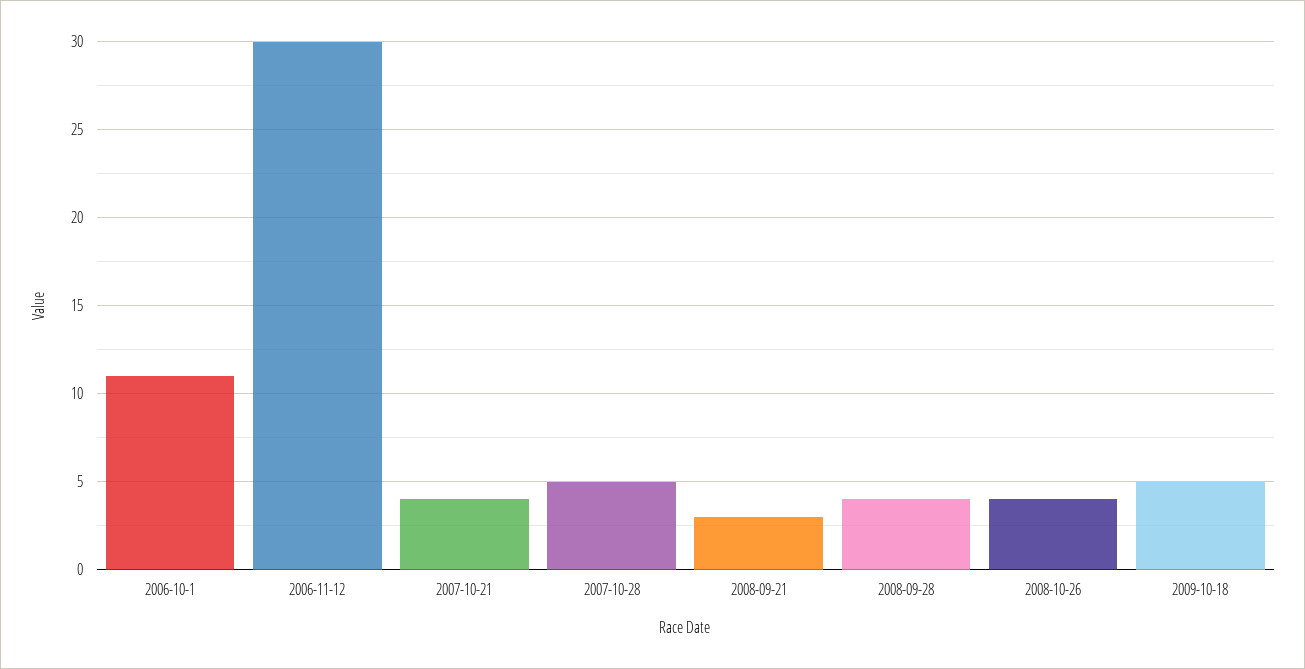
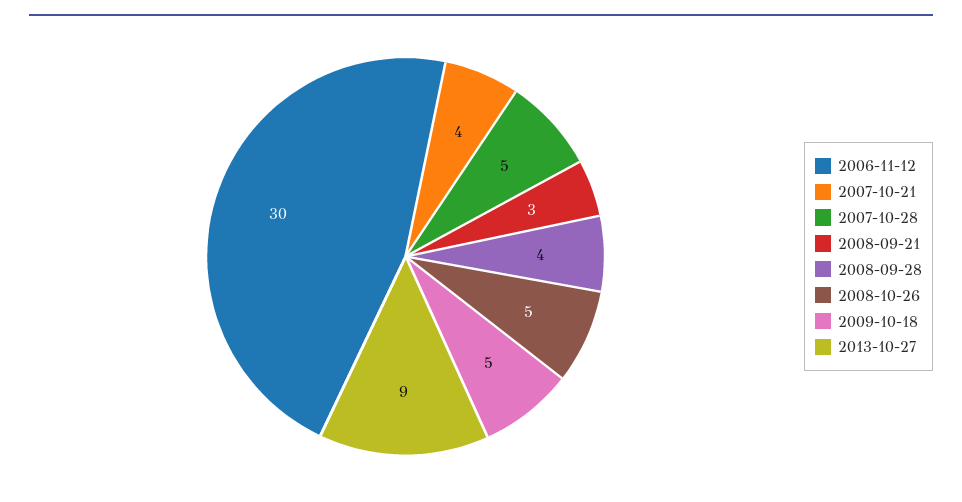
2006-10-1: 11 -> none
2008-10-26: 4 -> 5
2013-10-27: none -> 9

